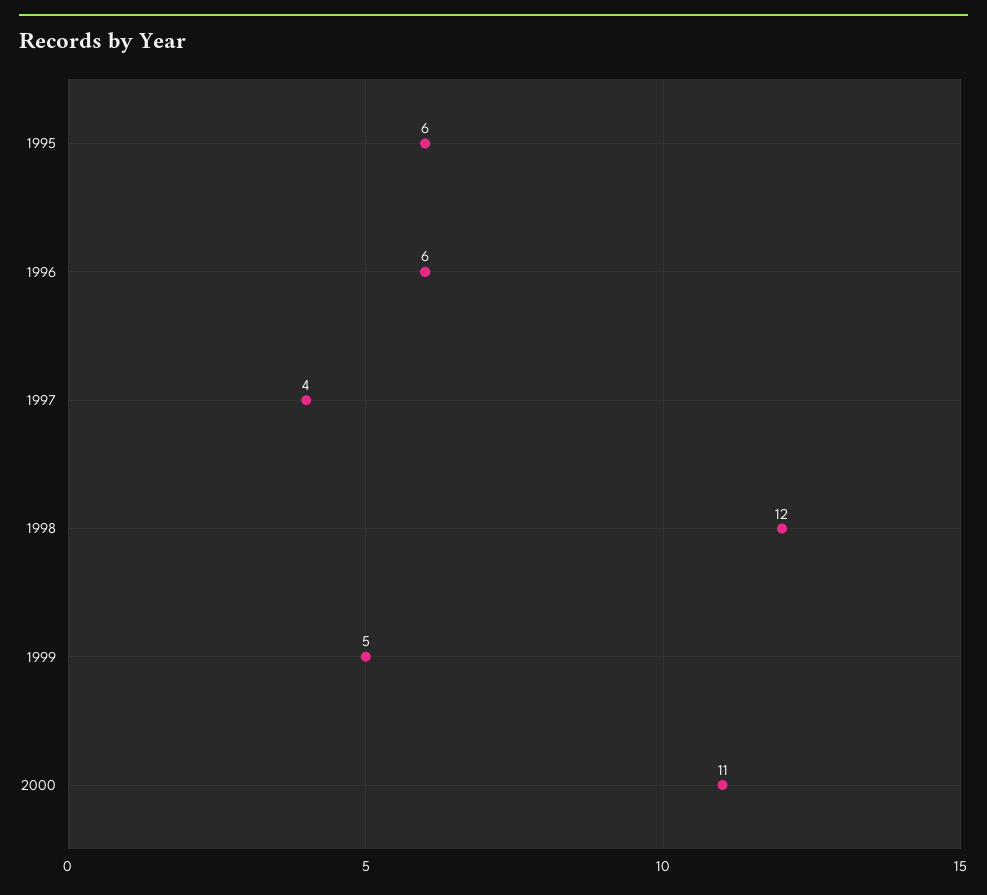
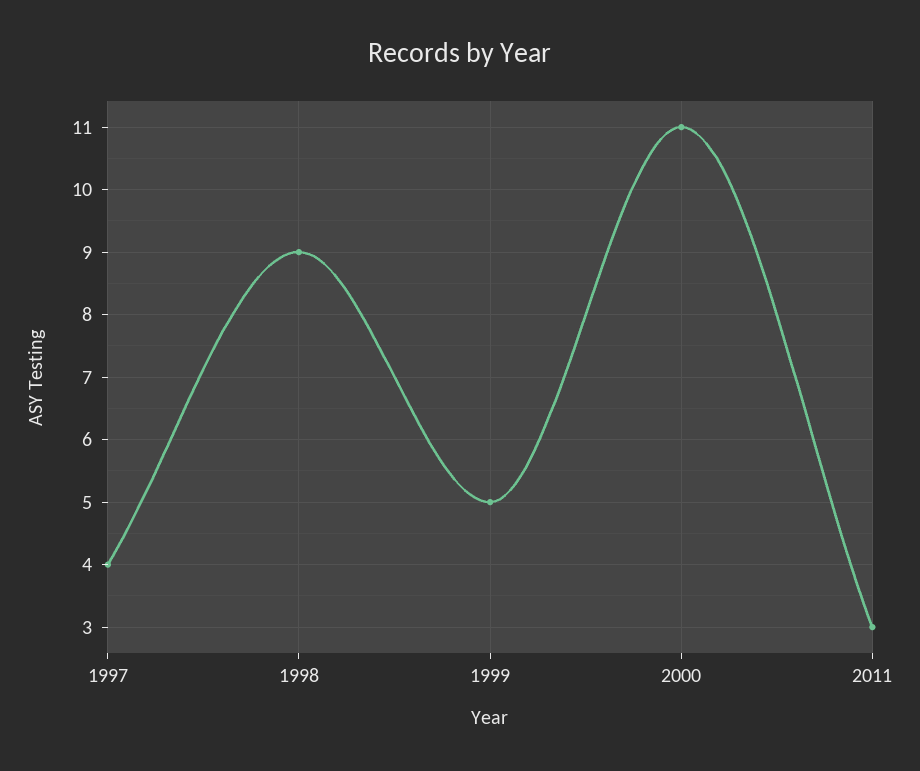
1995: 6 -> none
1996: 6 -> none
1998: 12 -> 9
2011: none -> 3

